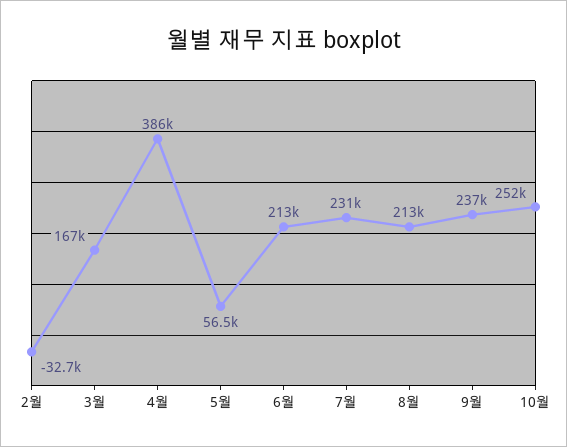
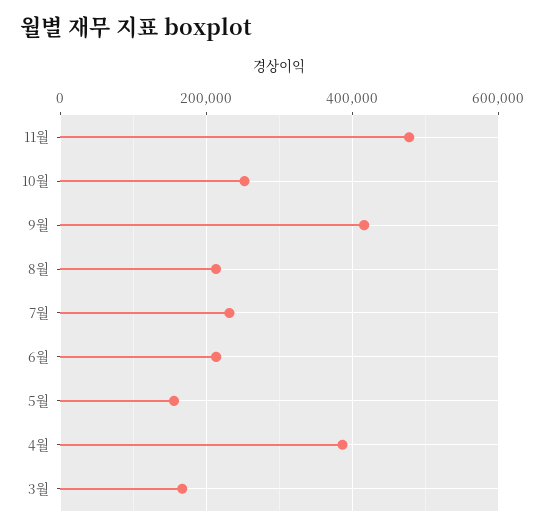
2월: -32700 -> none
5월: 56500 -> 160000
9월: 237000 -> 420000
11월: none -> 480000

